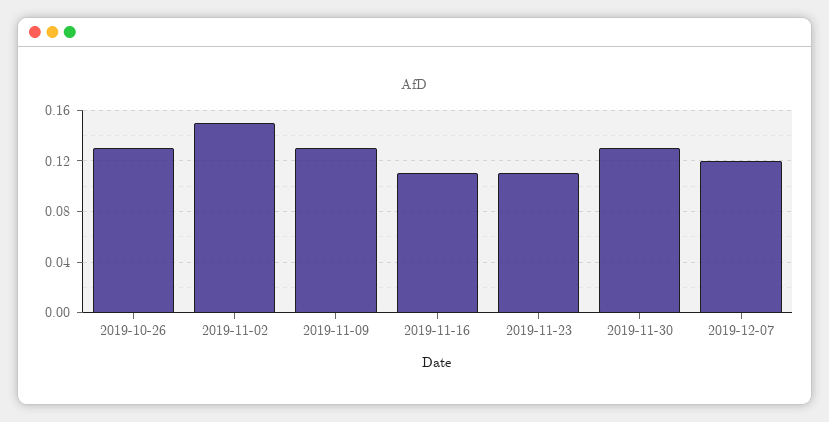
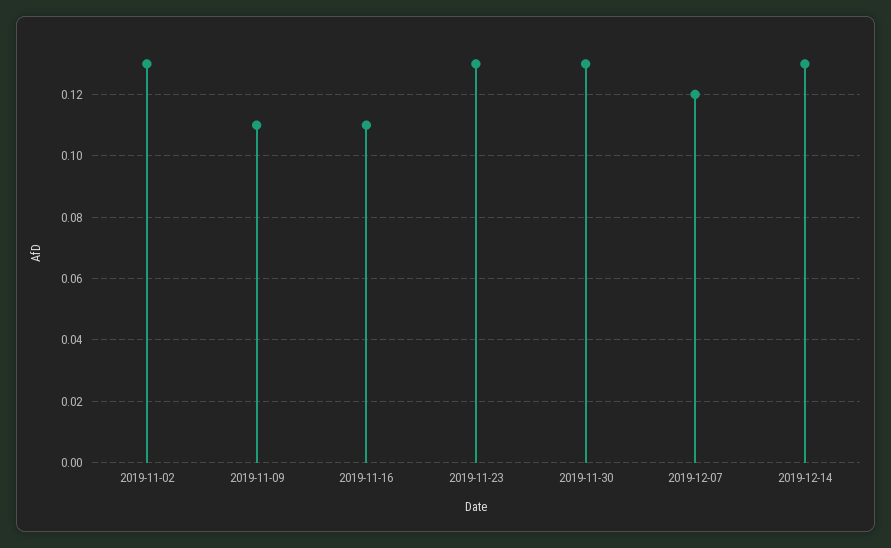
2019-10-26: 0.13 -> none
2019-11-02: 0.15 -> 0.13
2019-11-09: 0.13 -> 0.11
2019-11-23: 0.11 -> 0.13
2019-12-14: none -> 0.13

